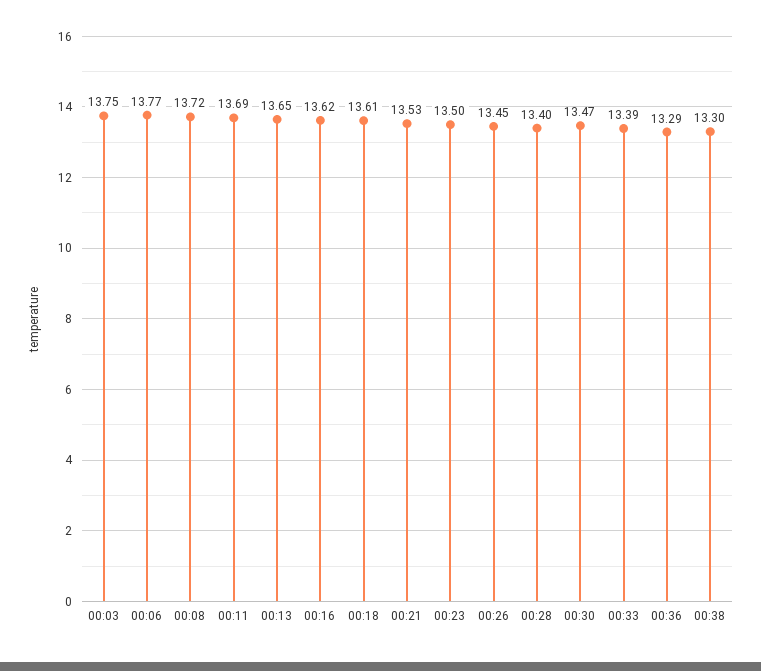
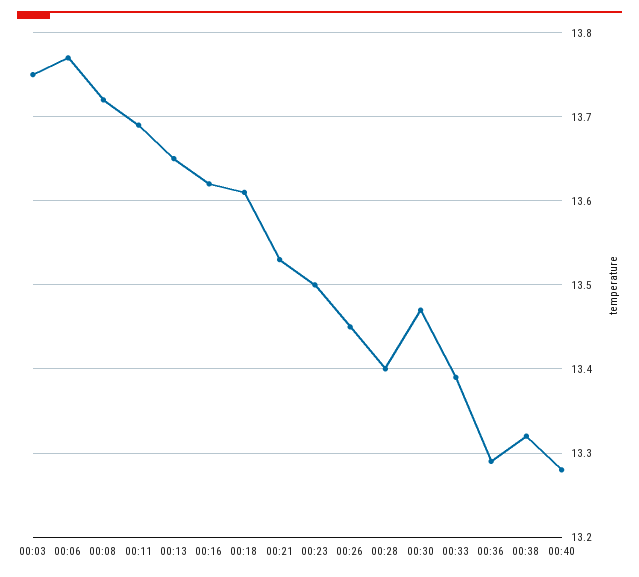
00:38: 13.3 -> 13.32
00:40: none -> 13.28

